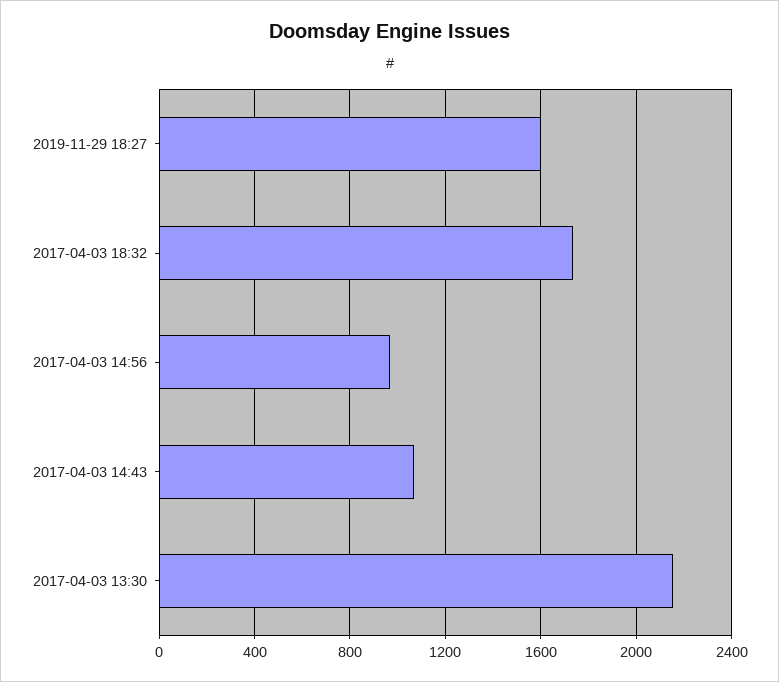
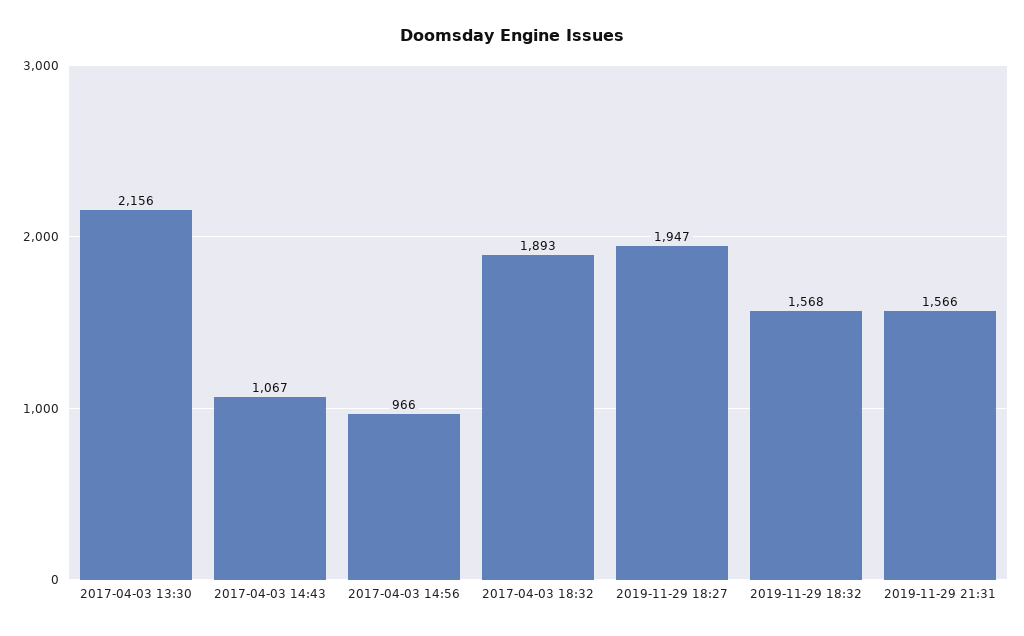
2019-11-29 18:27: 1600 -> 1947
2017-04-03 18:32: 1750 -> 1893
2019-11-29 18:32: none -> 1568
2019-11-29 21:31: none -> 1566

